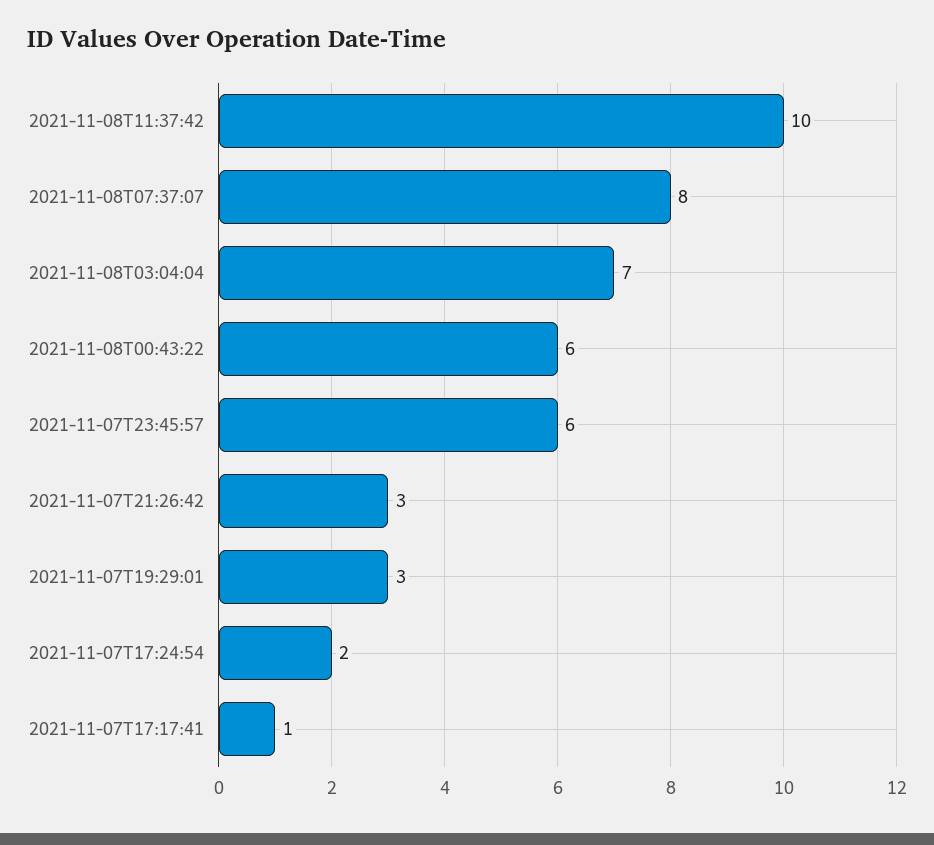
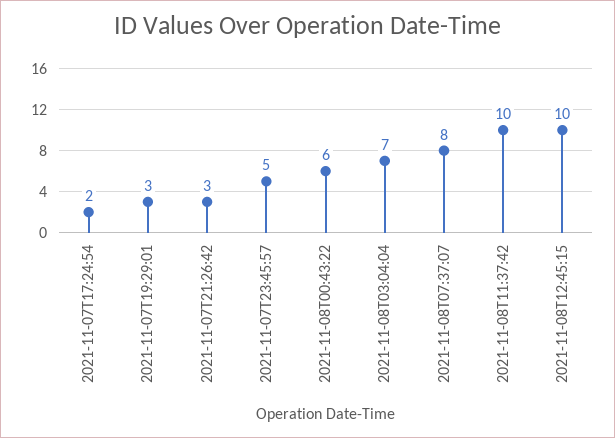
2021-11-07T23:45:57: 6 -> 5
2021-11-07T17:17:41: 1 -> none
2021-11-08T12:45:15: none -> 10

